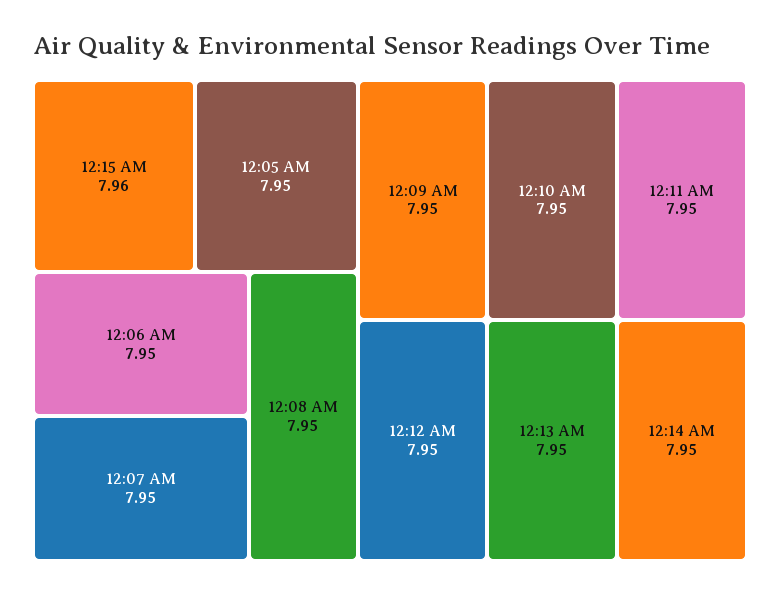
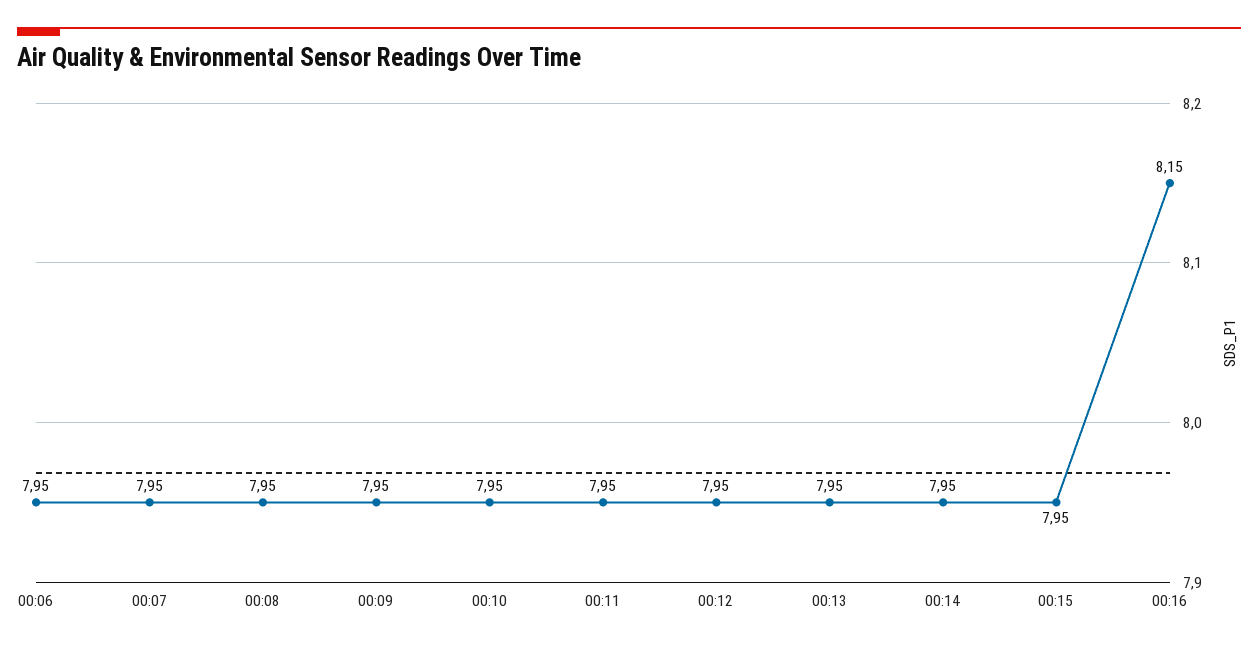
12:15 AM: 7.96 -> 7.95
12:05 AM: 7.95 -> none
00:16: none -> 8.15

